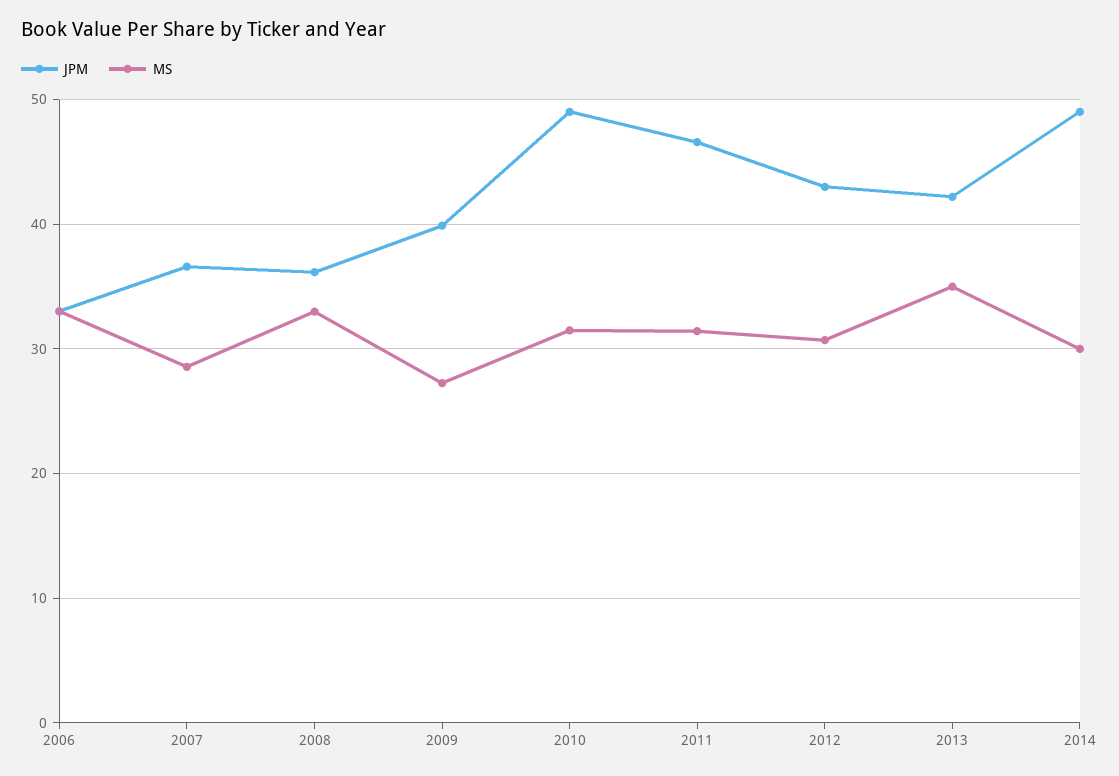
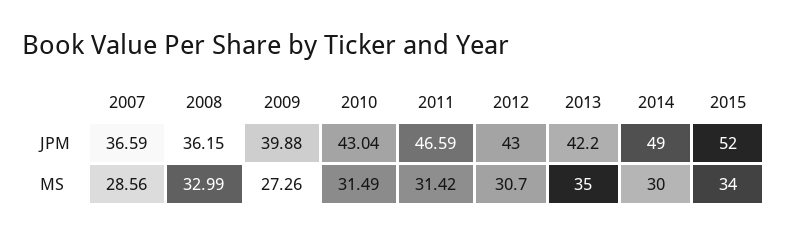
JPM, 2006: 33 -> none
MS, 2006: 33 -> none
JPM, 2010: 49 -> 43.04
JPM, 2015: none -> 52
MS, 2015: none -> 34

